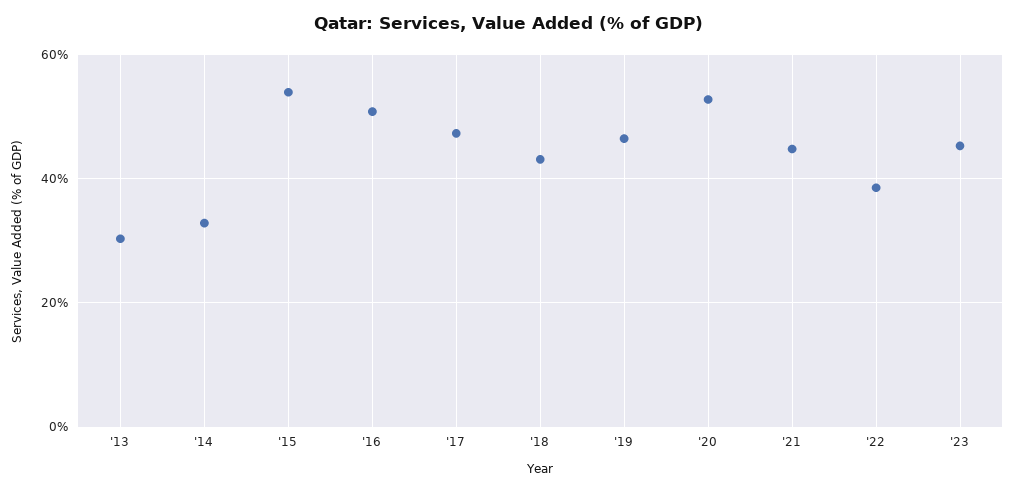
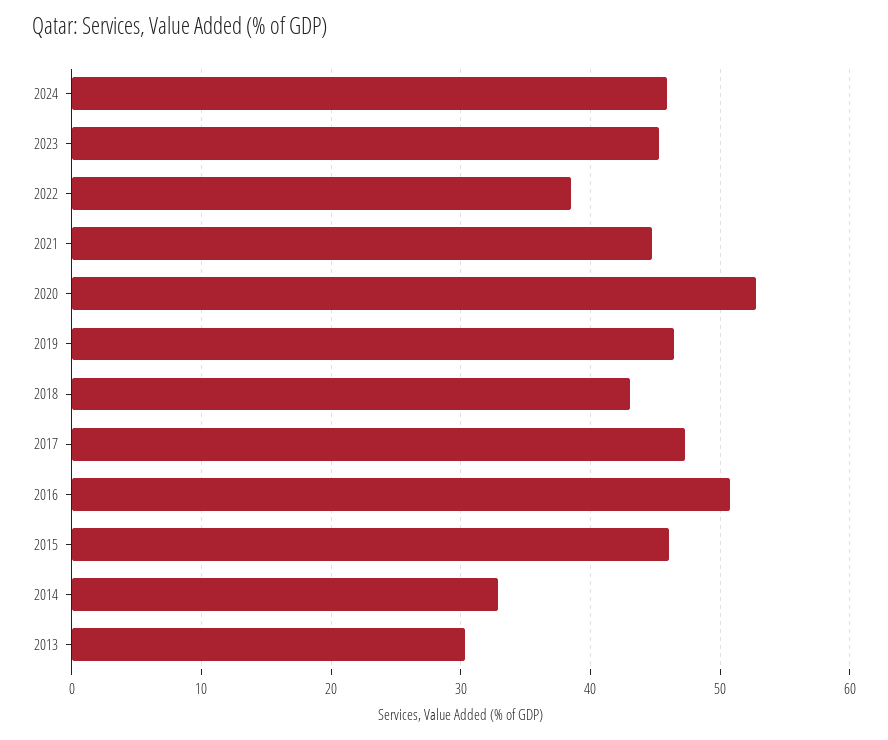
'15: 54 -> 46
2024: none -> 46

